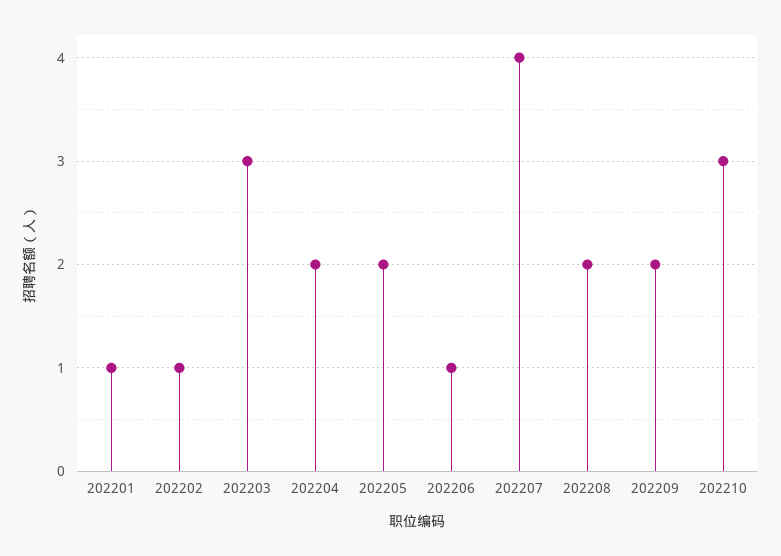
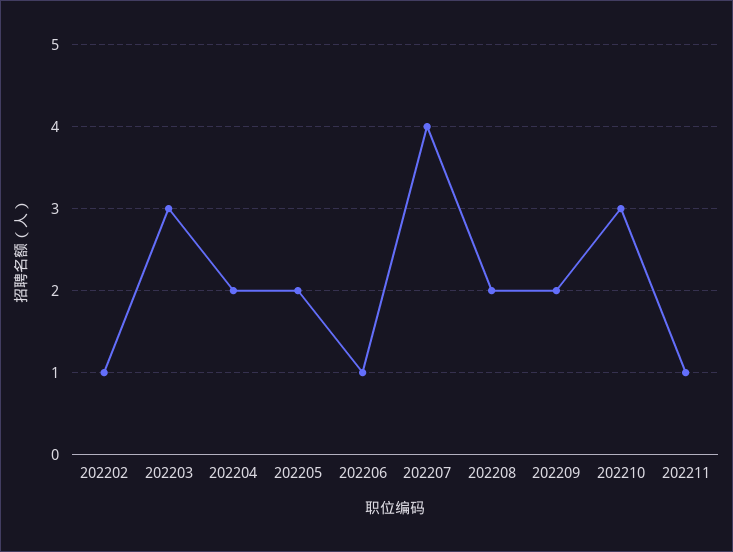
202201: 1 -> none
202211: none -> 1

